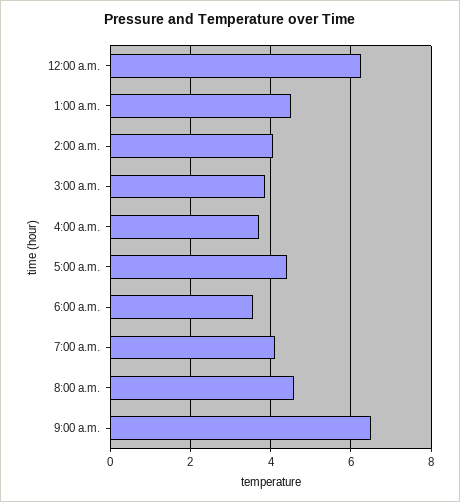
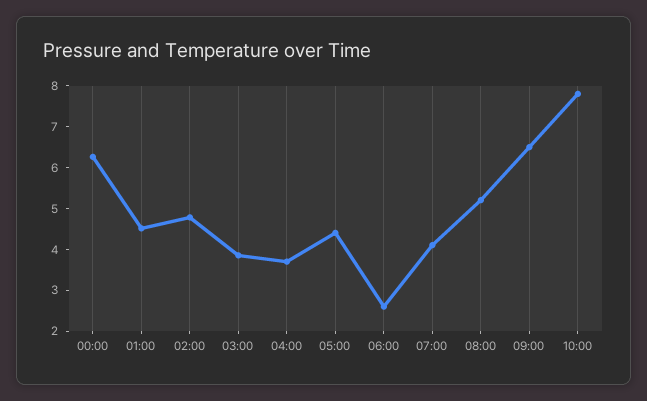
2:00 a.m.: 4 -> 4.8
6:00 a.m.: 3.6 -> 2.6
8:00 a.m.: 4.6 -> 5.2
10:00: none -> 7.8

